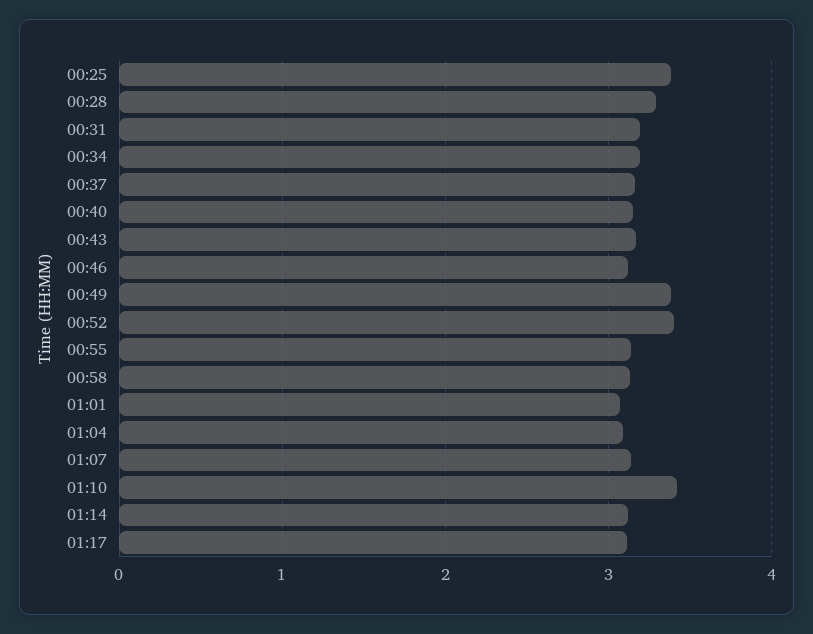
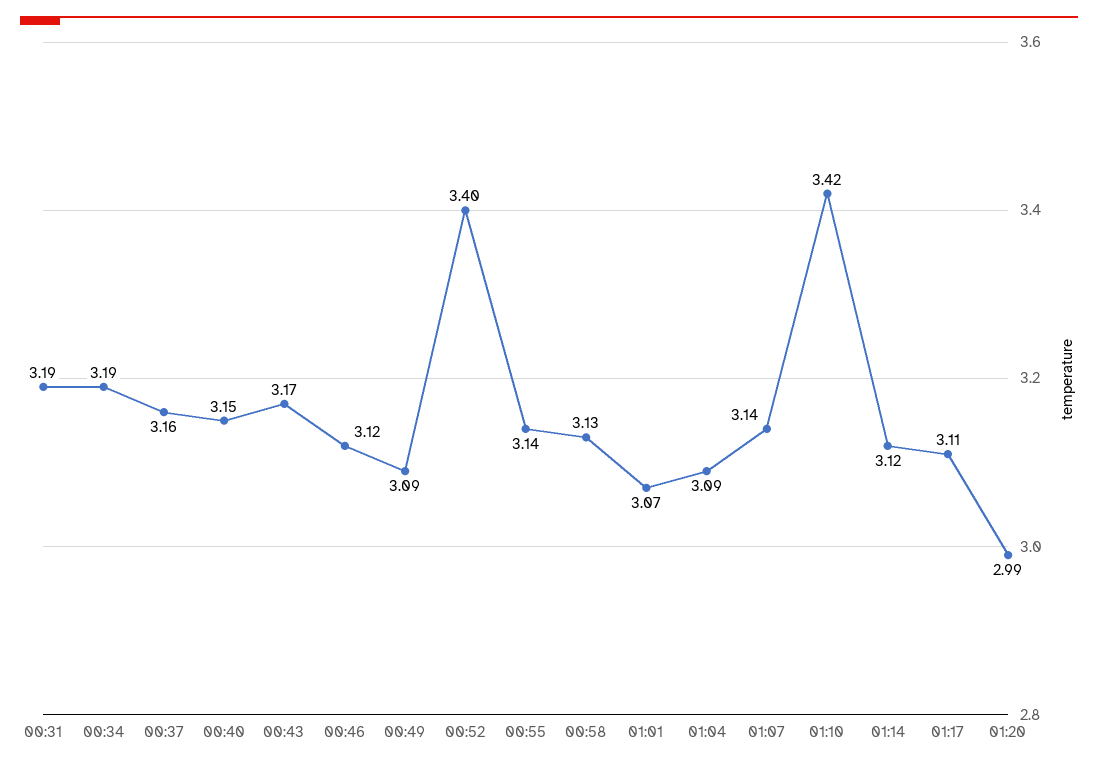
00:25: 3.4 -> none
00:28: 3.3 -> none
00:49: 3.4 -> 3.09
01:20: none -> 2.99

